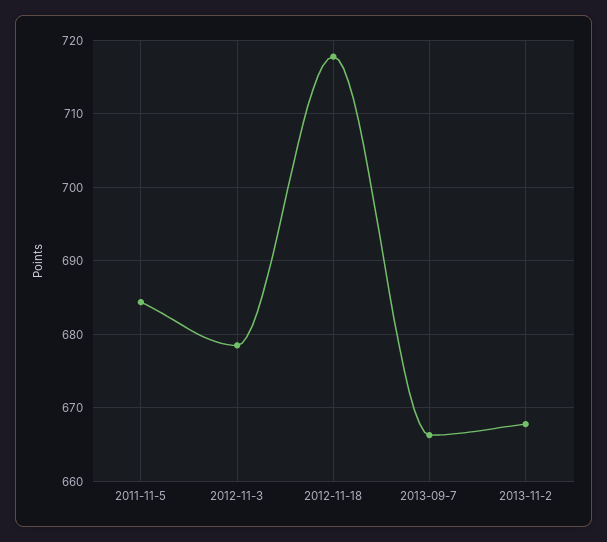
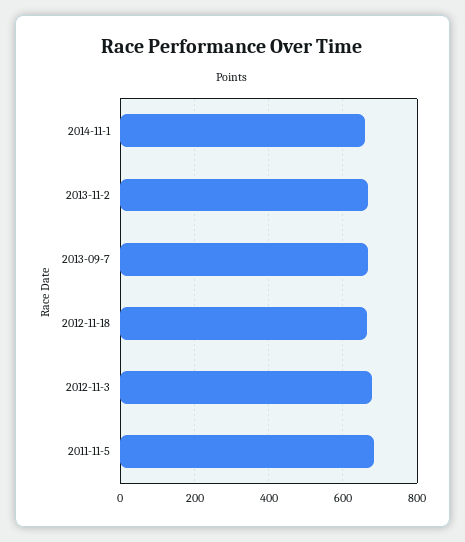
2012-11-18: 718 -> 660
2014-11-1: none -> 660

